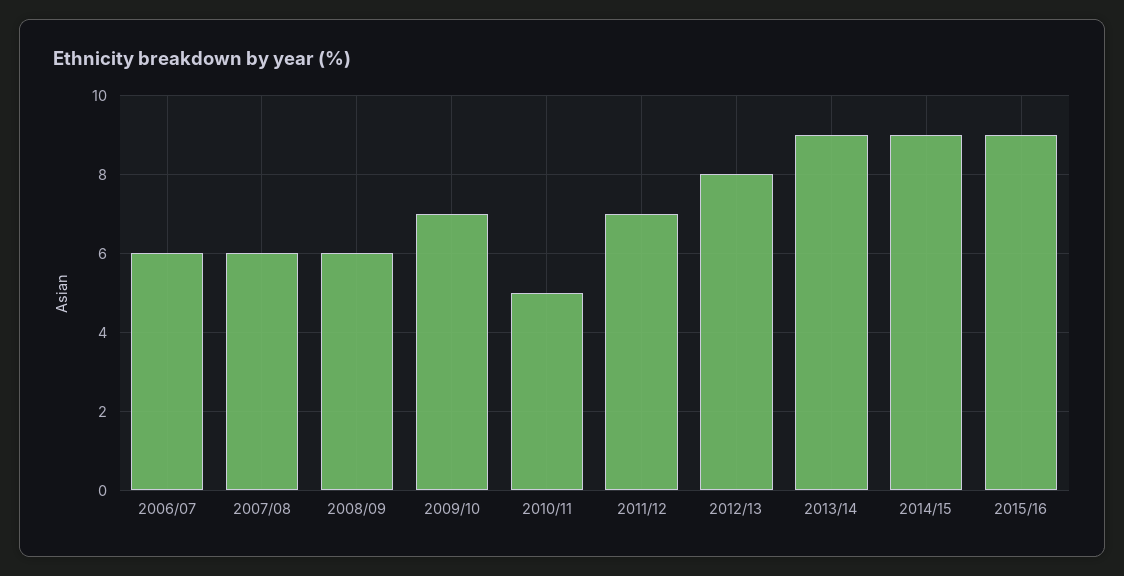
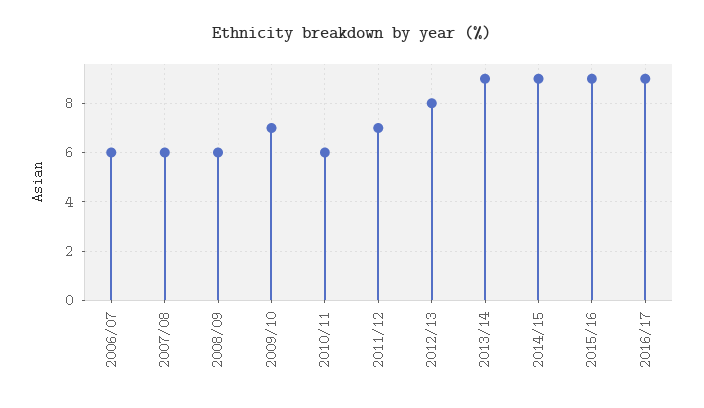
2010/11: 5 -> 6
2016/17: none -> 9

